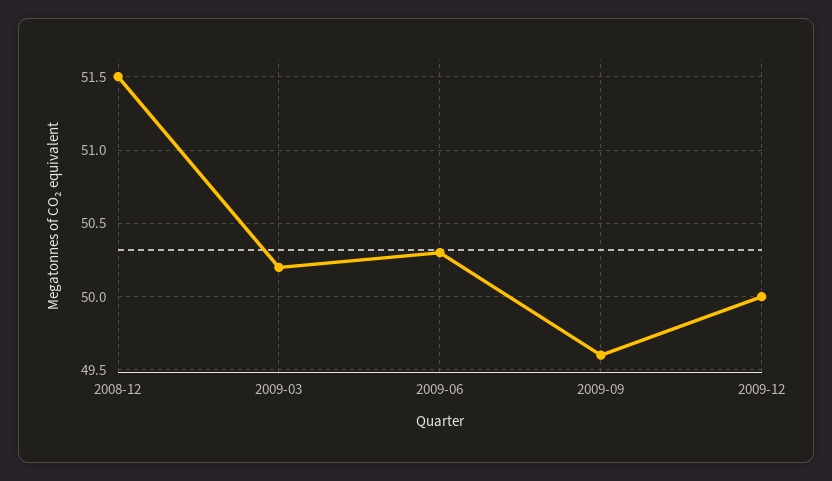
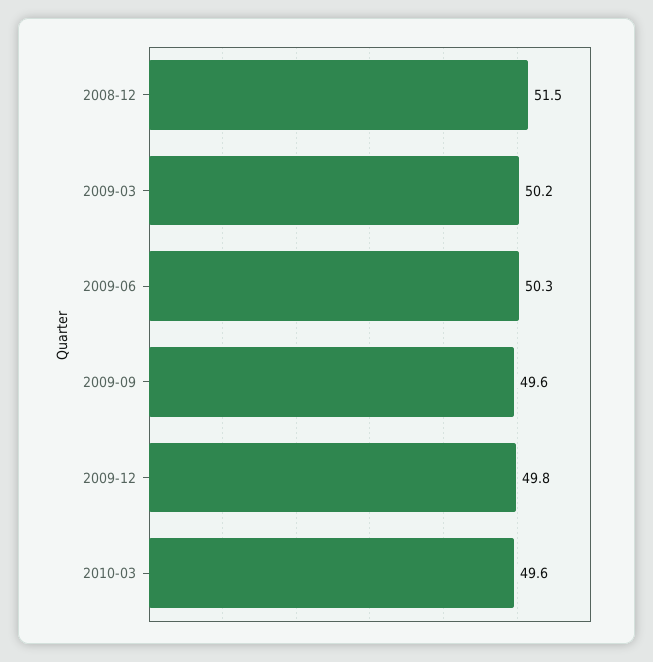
2009-12: 50 -> 49.8
2010-03: none -> 49.6

